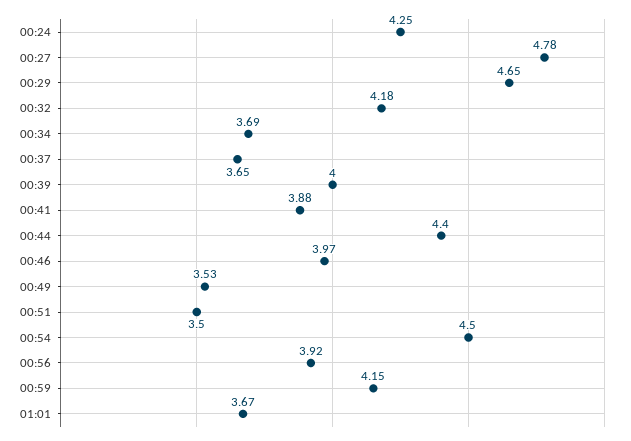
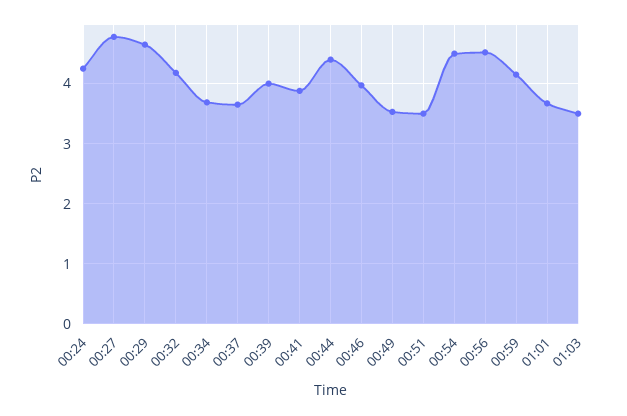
00:56: 3.92 -> 4.5
01:03: none -> 3.5

